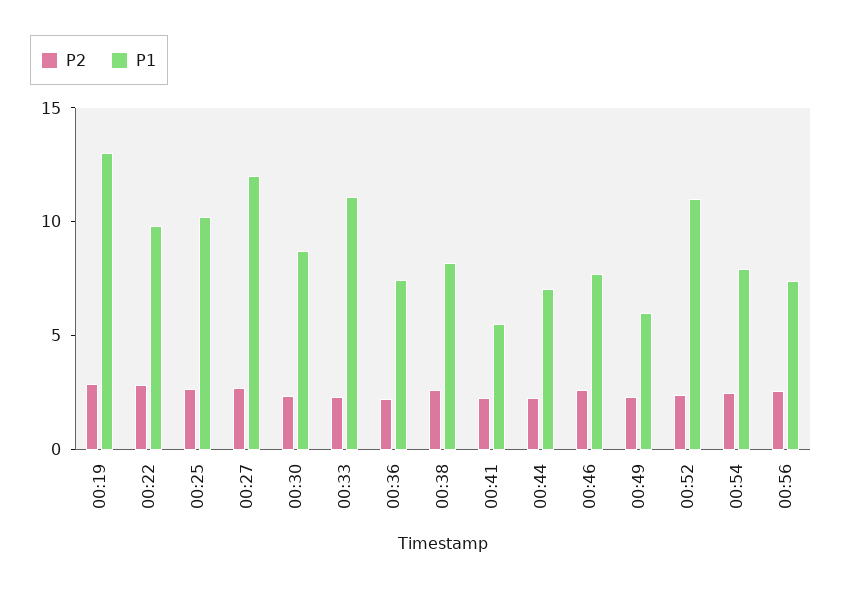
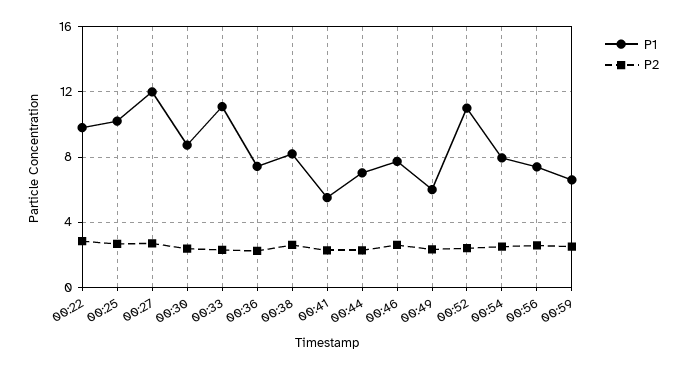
P2, 00:19: 3 -> none
P1, 00:19: 13 -> none
P1, 00:59: none -> 6.5
P2, 00:59: none -> 2.5

